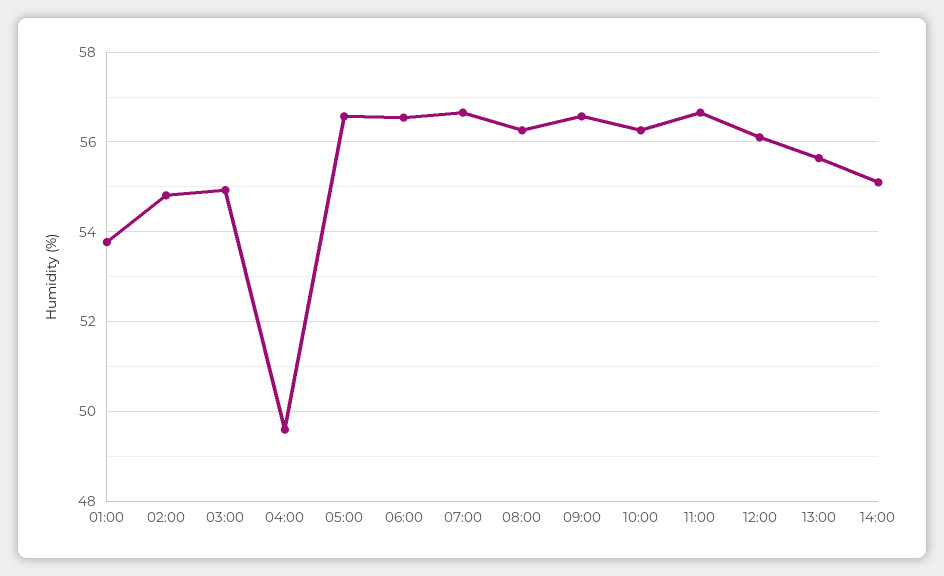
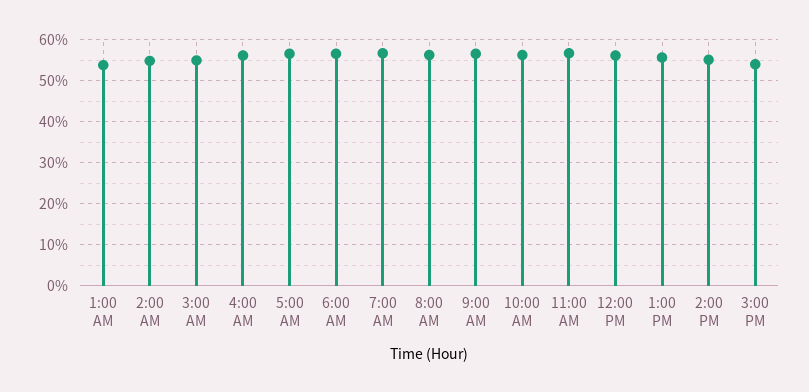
04:00: 49.6 -> 56
3:00 PM: none -> 54

